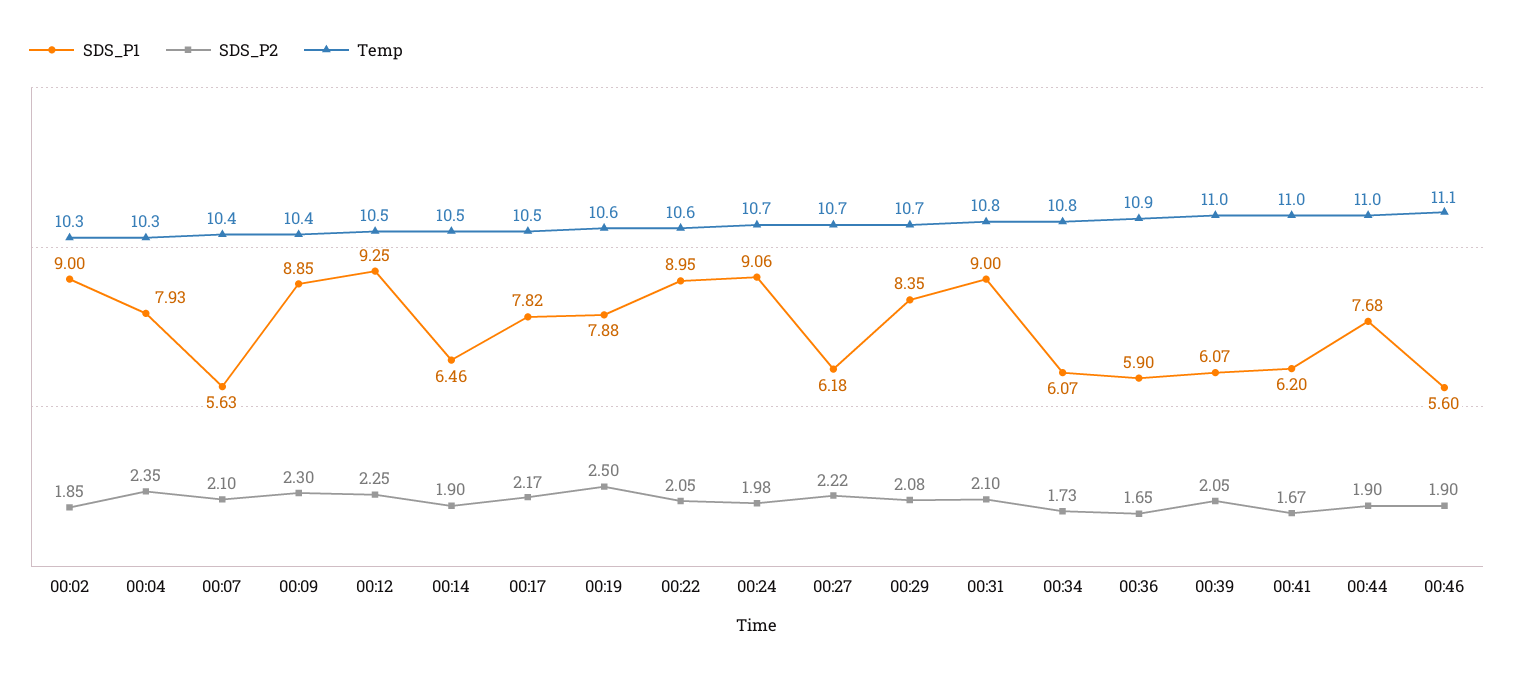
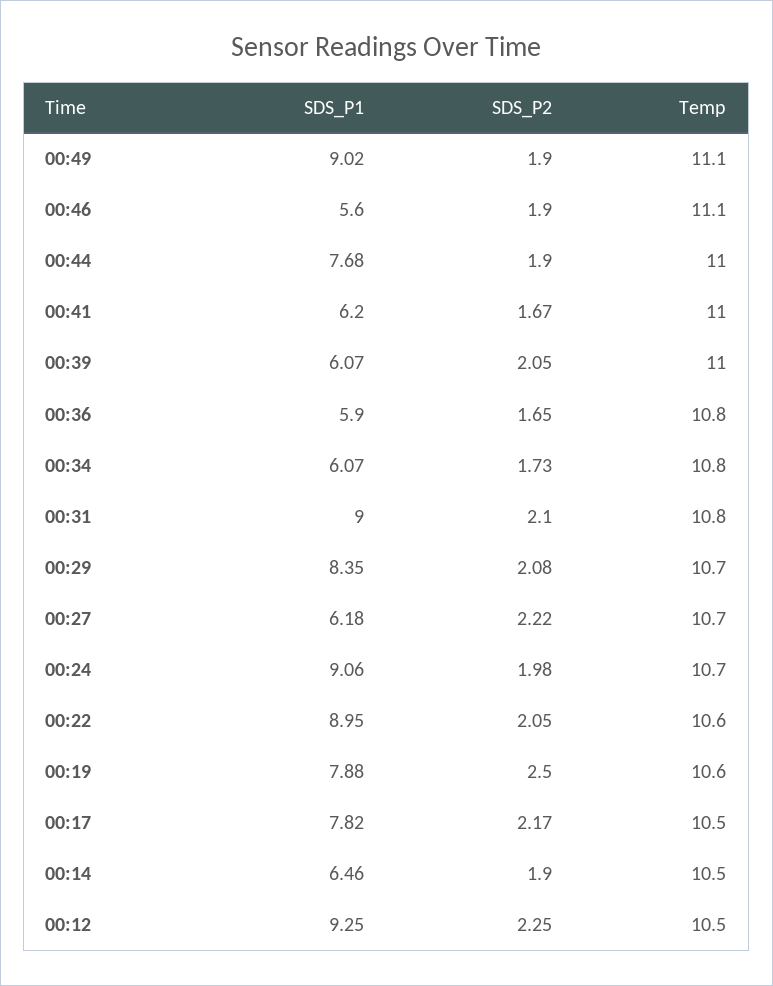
SDS_P1, 00:02: 9 -> none
SDS_P2, 00:02: 1.85 -> none
Temp, 00:02: 10.3 -> none
SDS_P1, 00:04: 7.93 -> none
SDS_P2, 00:04: 2.35 -> none
Temp, 00:04: 10.3 -> none
SDS_P1, 00:07: 5.63 -> none
SDS_P2, 00:07: 2.1 -> none
Temp, 00:07: 10.4 -> none
SDS_P1, 00:09: 8.85 -> none
SDS_P2, 00:09: 2.3 -> none
Temp, 00:09: 10.4 -> none
Temp, 00:36: 10.9 -> 10.8
SDS_P1, 00:49: none -> 9.02
SDS_P2, 00:49: none -> 1.9
Temp, 00:49: none -> 11.1

